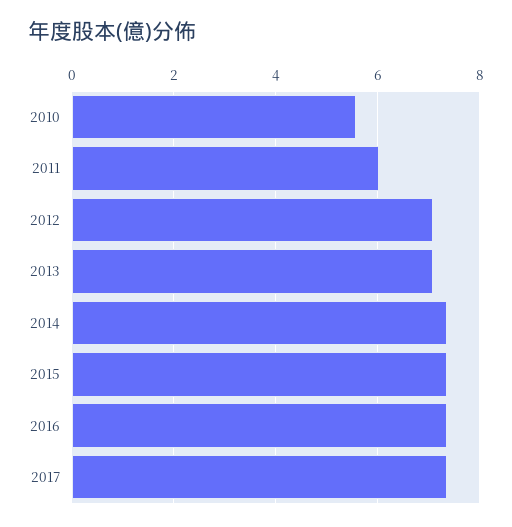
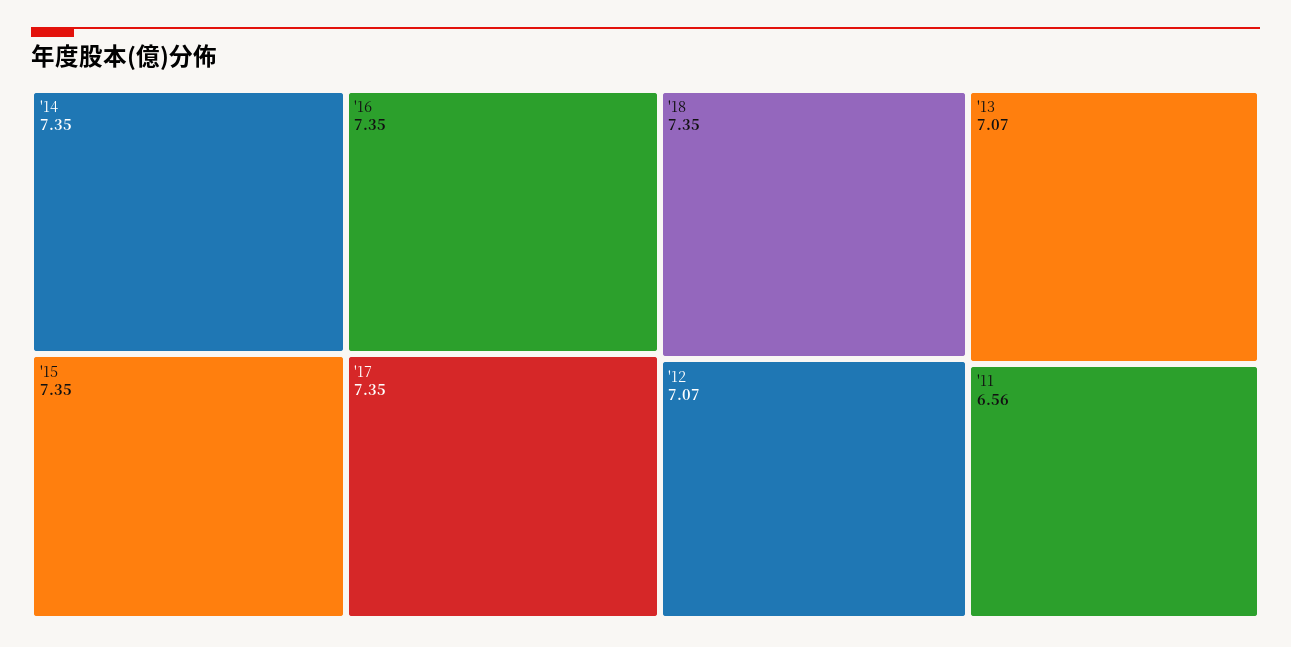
2010: 5.6 -> none
2011: 6 -> 6.56
'18: none -> 7.35

